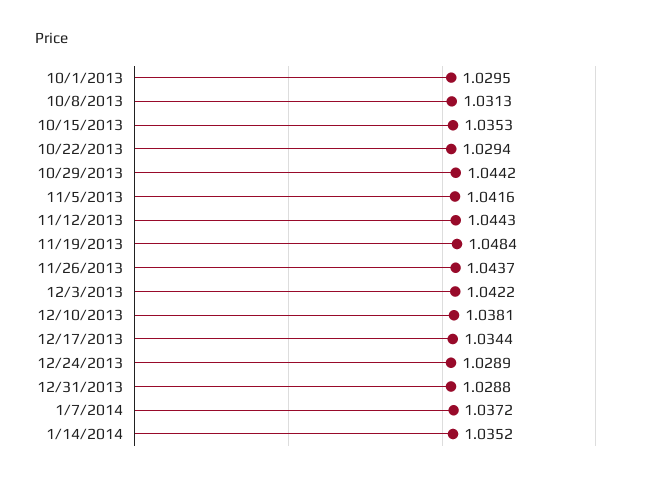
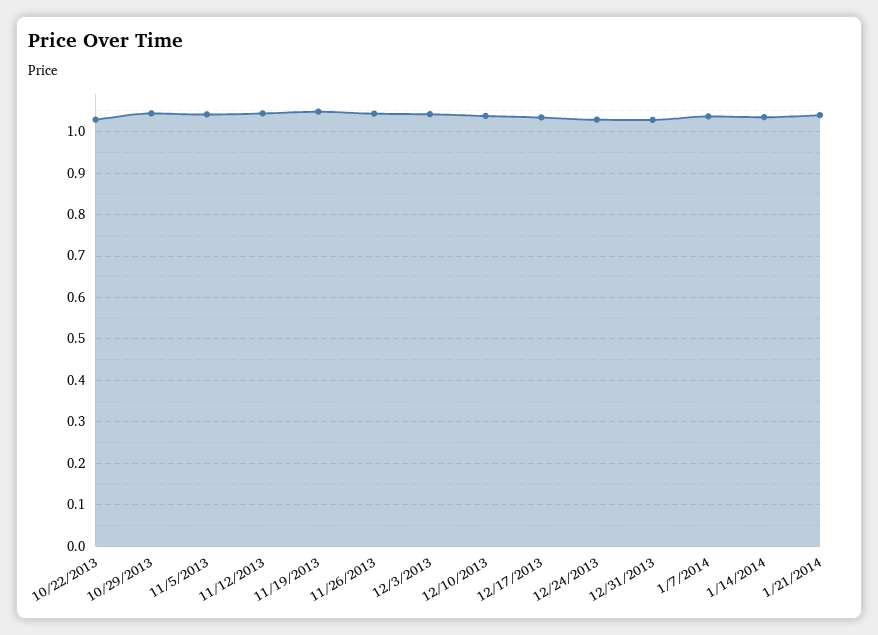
10/1/2013: 1.0295 -> none
10/8/2013: 1.0313 -> none
10/15/2013: 1.0353 -> none
1/21/2014: none -> 1.04

